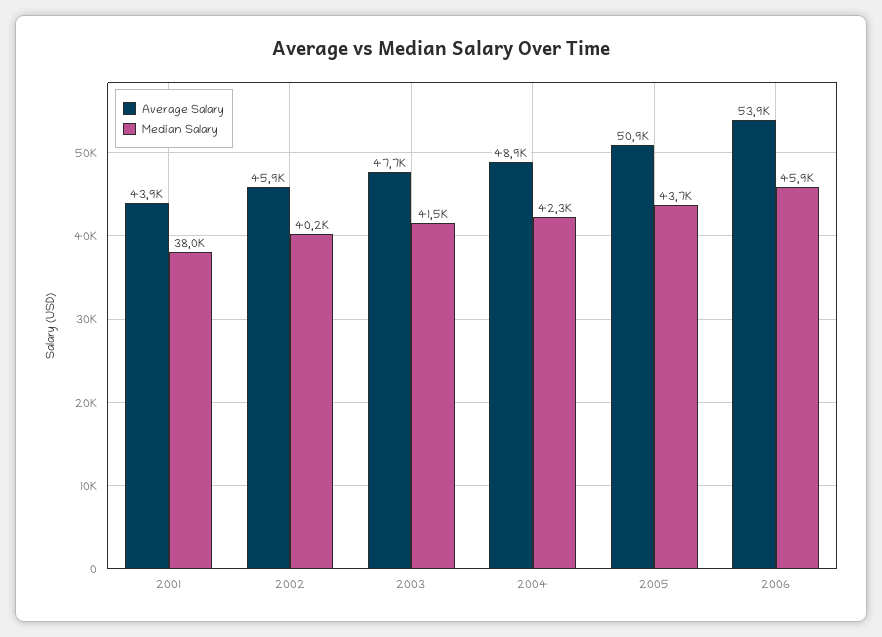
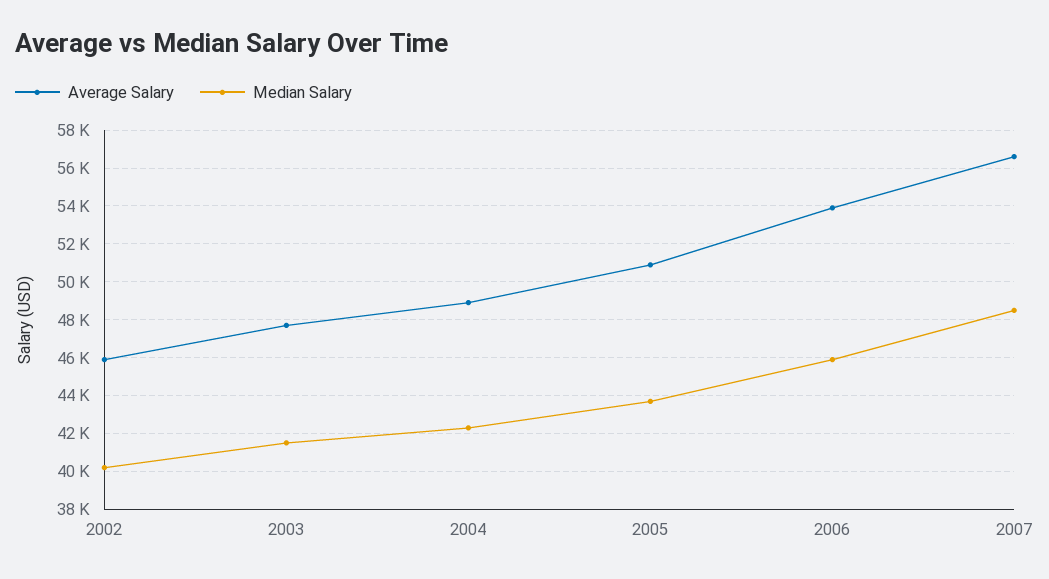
Average Salary, 2001: 43900 -> none
Median Salary, 2001: 38000 -> none
Average Salary, 2007: none -> 56500
Median Salary, 2007: none -> 48500

